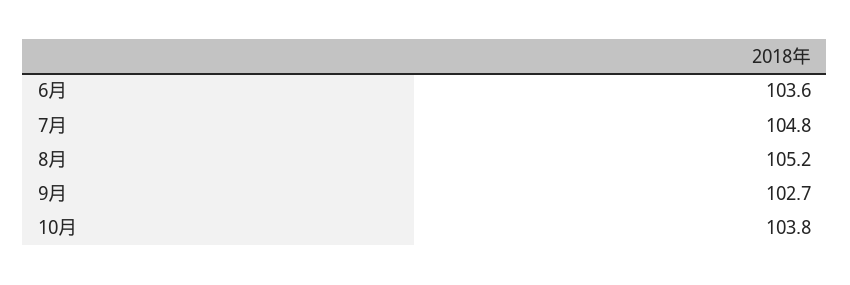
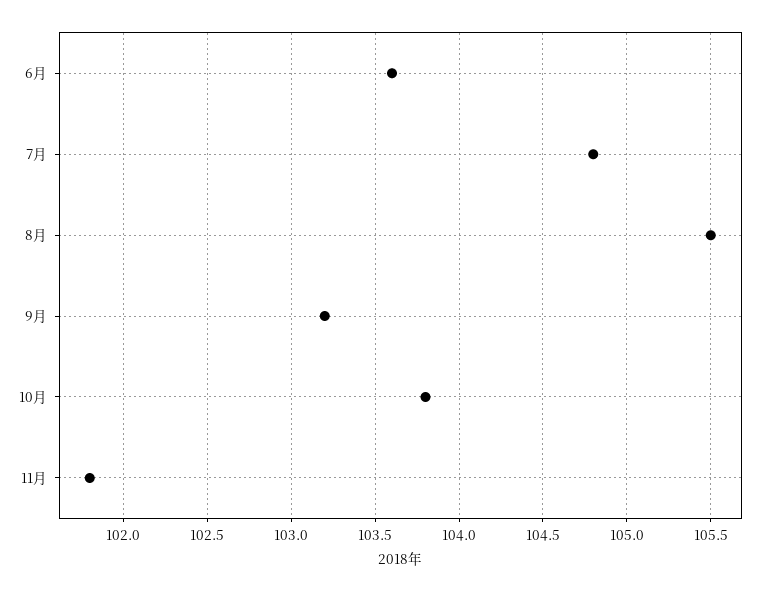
8月: 105.2 -> 105.5
9月: 102.7 -> 103.2
11月: none -> 101.8

